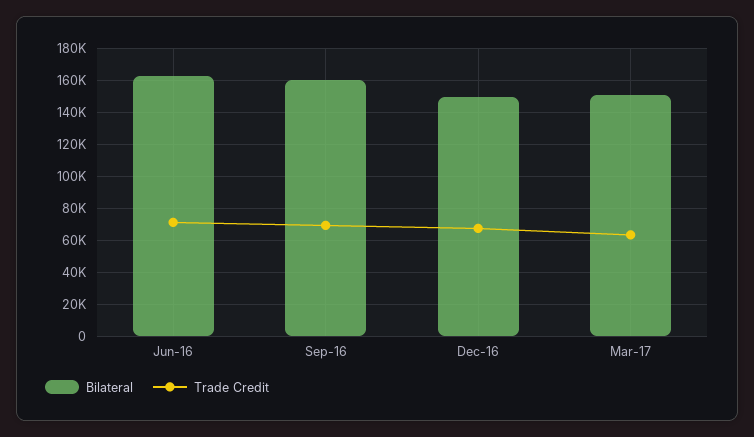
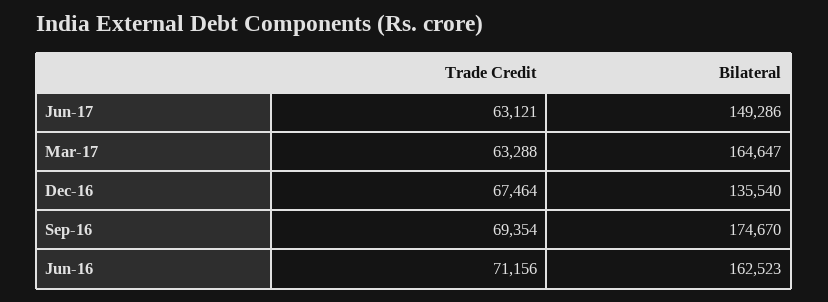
Bilateral, Sep-16: 160000 -> 174670
Bilateral, Dec-16: 150000 -> 135540
Bilateral, Mar-17: 150000 -> 164647
Trade Credit, Jun-17: none -> 63121
Bilateral, Jun-17: none -> 149286

